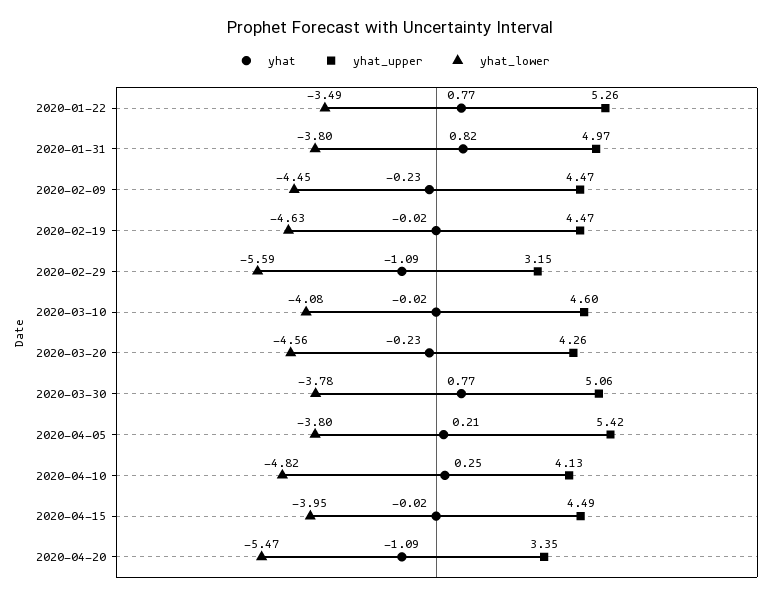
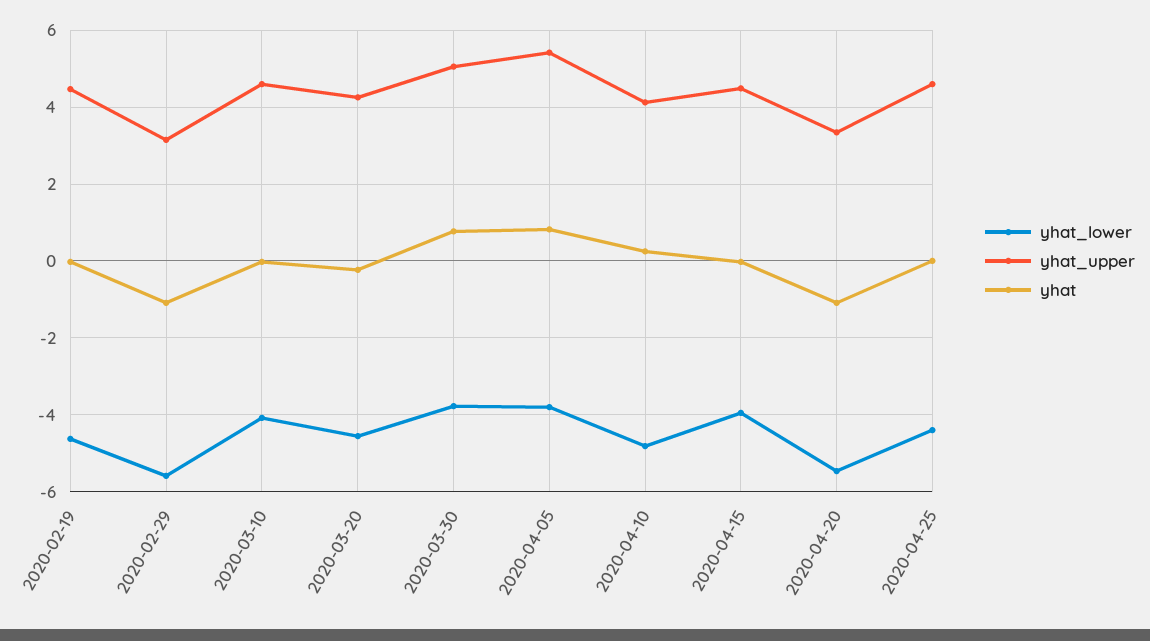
yhat, 2020-01-22: 0.77 -> none
yhat_upper, 2020-01-22: 5.26 -> none
yhat_lower, 2020-01-22: -3.49 -> none
yhat, 2020-01-31: 0.82 -> none
yhat_upper, 2020-01-31: 4.97 -> none
yhat_lower, 2020-01-31: -3.8 -> none
yhat, 2020-02-09: -0.23 -> none
yhat_upper, 2020-02-09: 4.47 -> none
yhat_lower, 2020-02-09: -4.45 -> none
yhat, 2020-04-05: 0.21 -> 0.8
yhat_lower, 2020-04-25: none -> -4.4
yhat_upper, 2020-04-25: none -> 4.6
yhat, 2020-04-25: none -> 0

